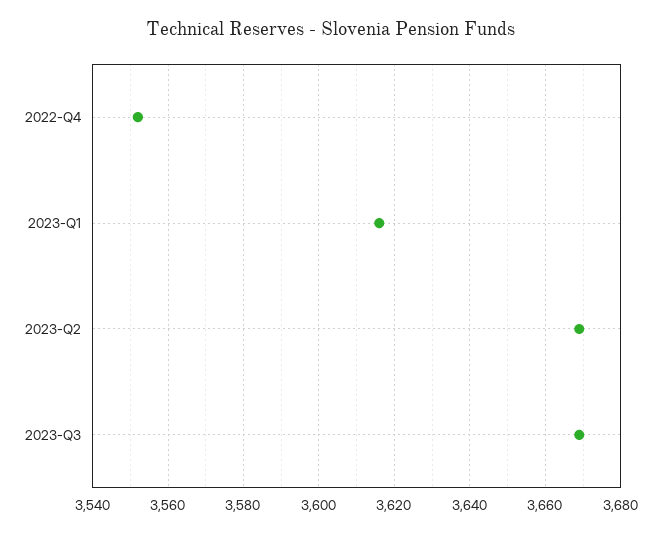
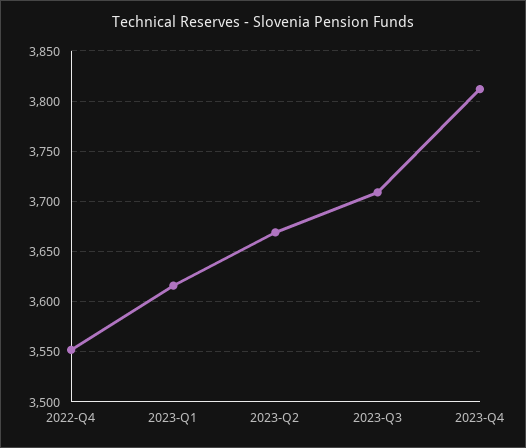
2023-Q3: 3670 -> 3710
2023-Q4: none -> 3810

